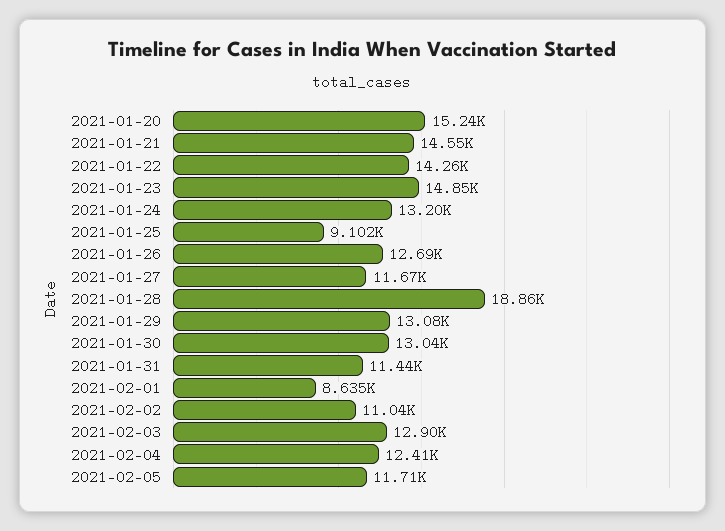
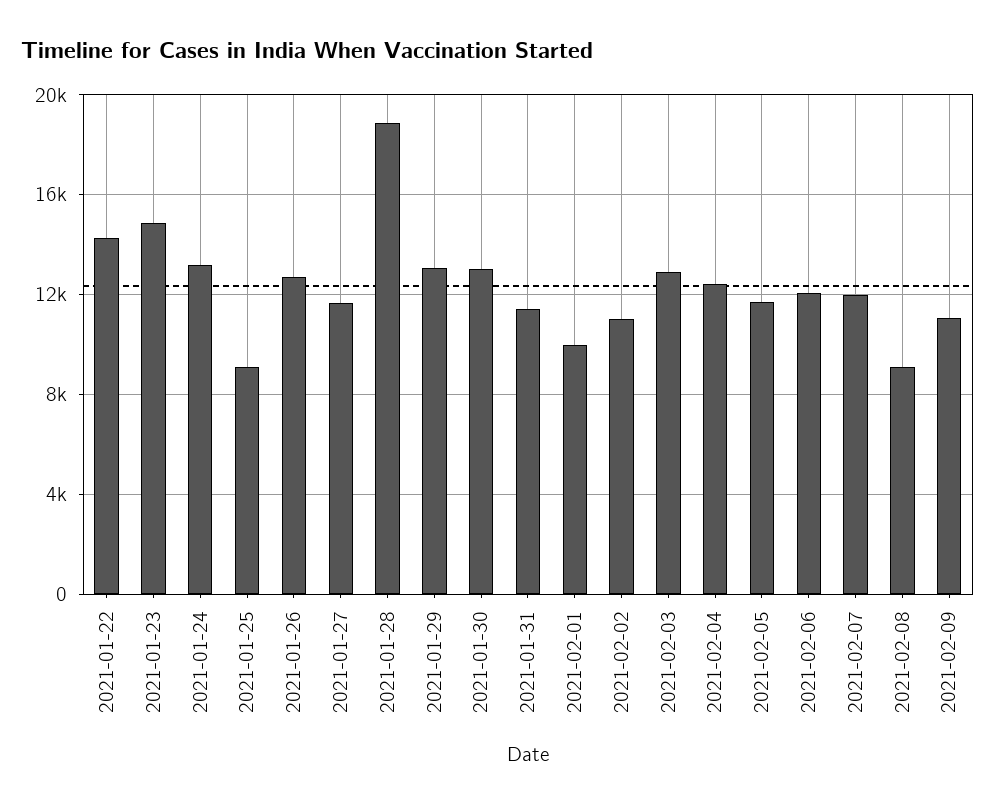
2021-01-20: 15240 -> none
2021-01-21: 14550 -> none
2021-02-01: 8635 -> 10000
2021-02-06: none -> 12000
2021-02-07: none -> 12000
2021-02-08: none -> 9000
2021-02-09: none -> 11000

